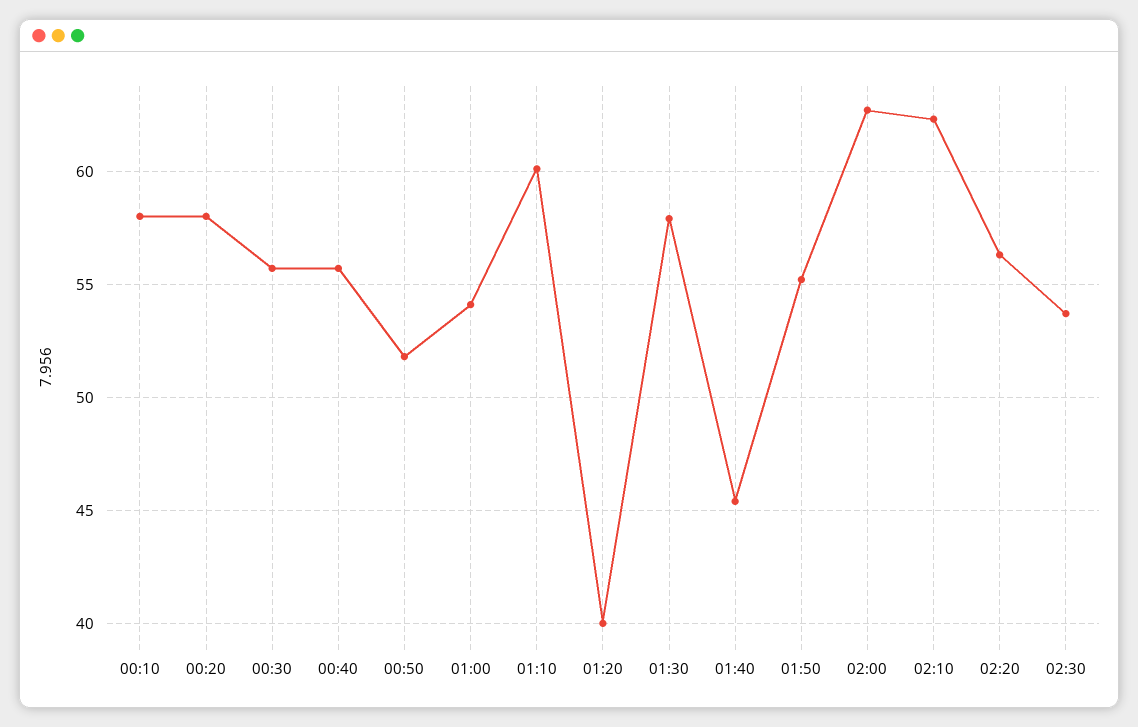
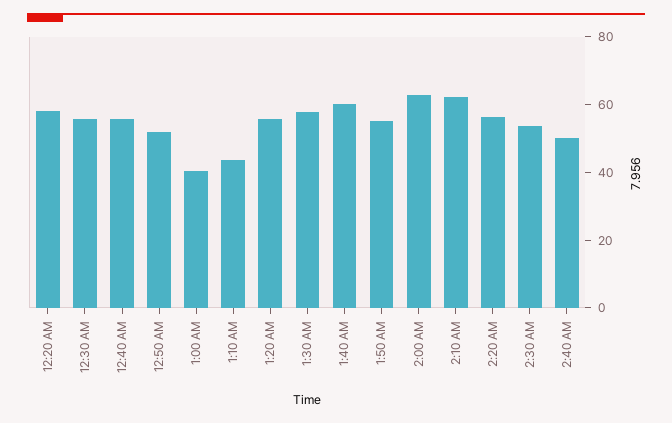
00:10: 58 -> none
01:00: 54 -> 40
01:10: 60 -> 45
01:20: 40 -> 55
01:40: 45.5 -> 60
2:40 AM: none -> 50

